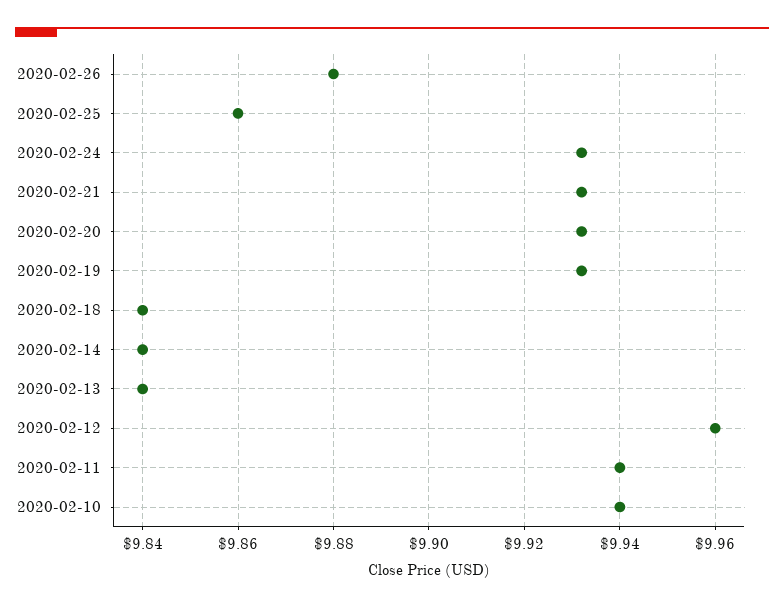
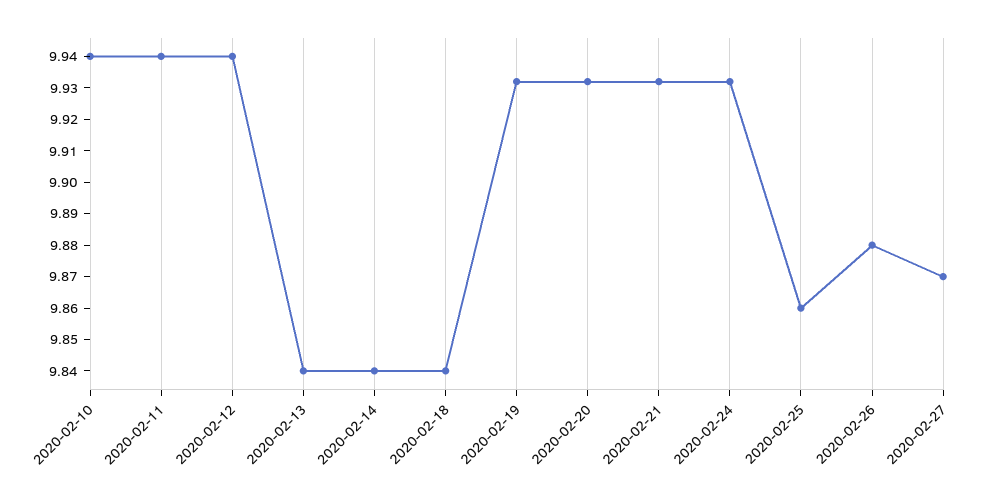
2020-02-12: 9.96 -> 9.94
2020-02-27: none -> 9.87

